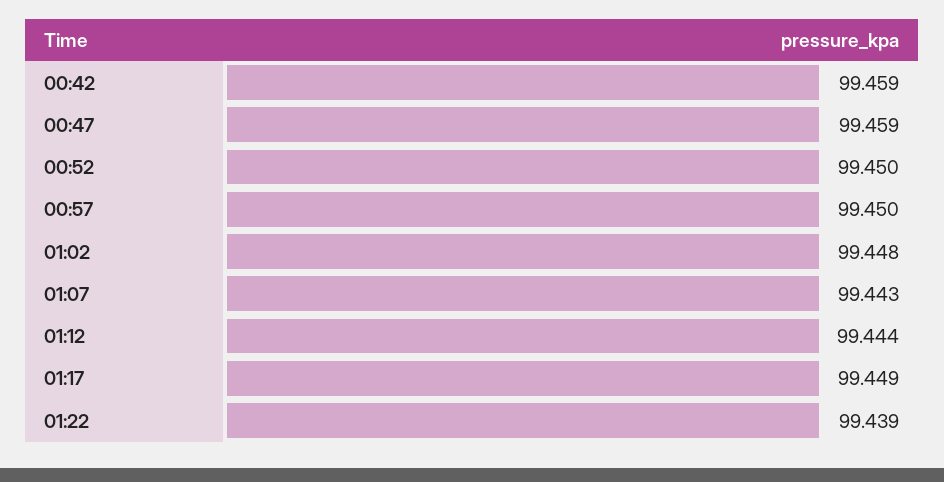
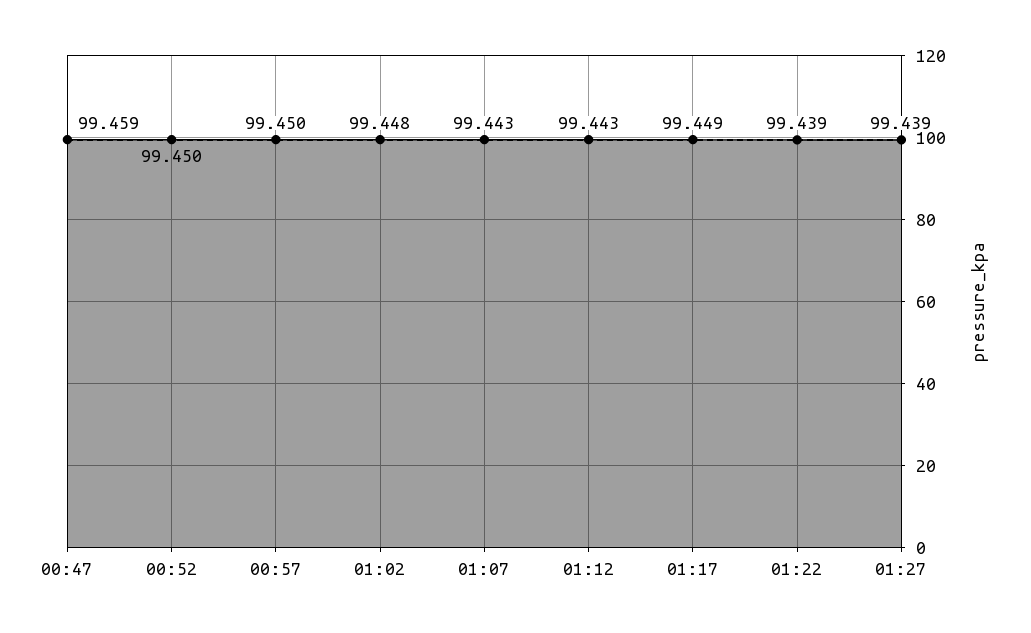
00:42: 99.459 -> none
01:12: 99.444 -> 99.443
01:27: none -> 99.439

